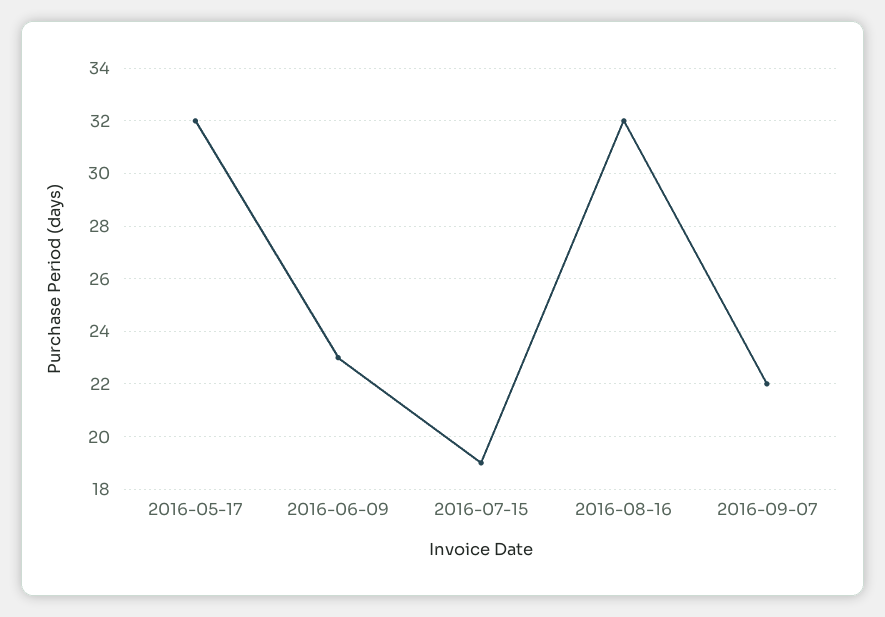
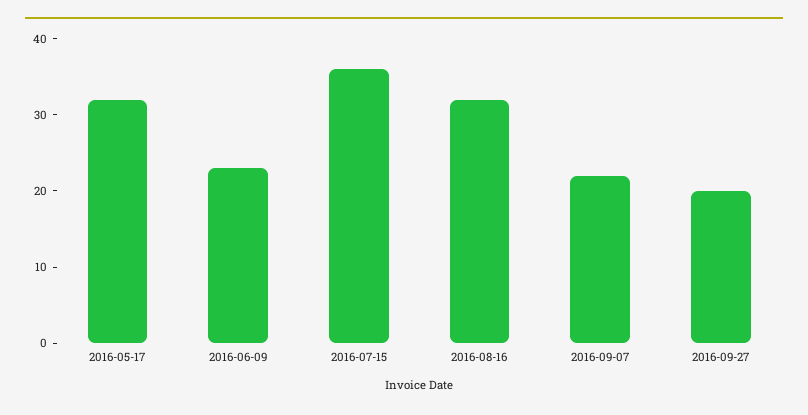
2016-07-15: 19 -> 35
2016-09-27: none -> 20

